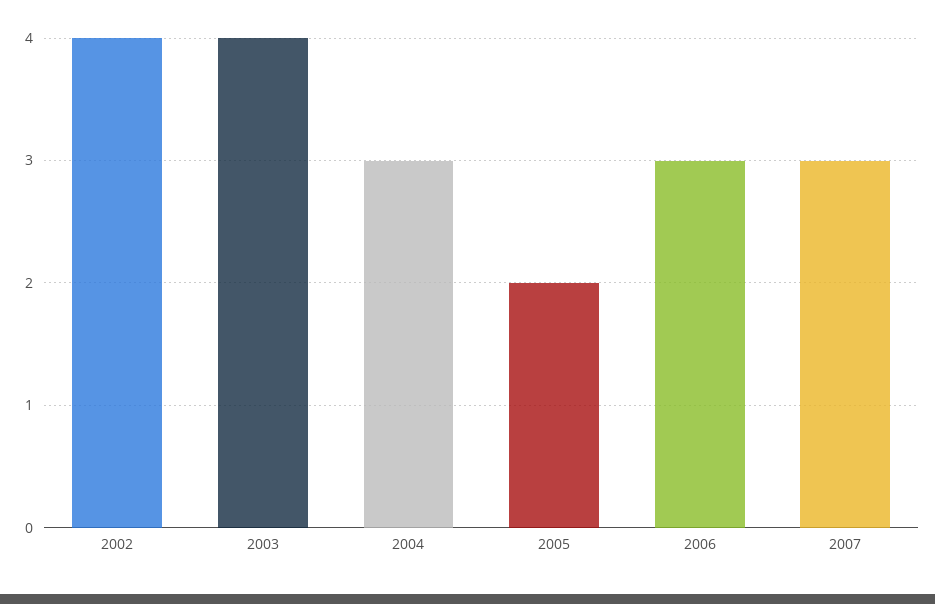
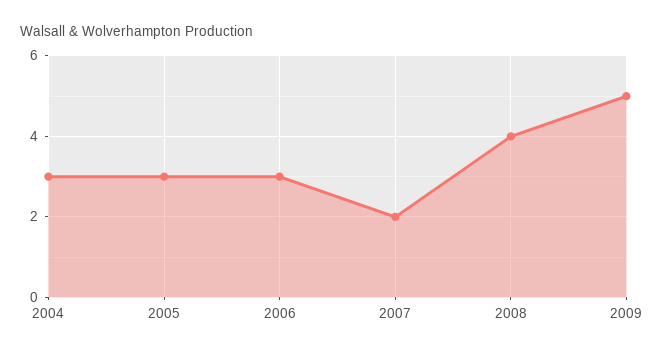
2002: 4 -> none
2003: 4 -> none
2005: 2 -> 3
2007: 3 -> 2
2008: none -> 4
2009: none -> 5

